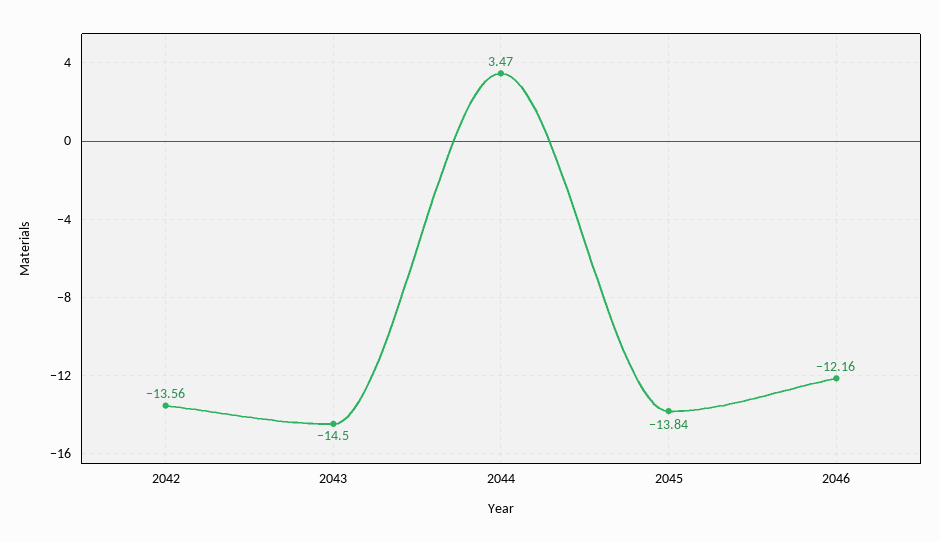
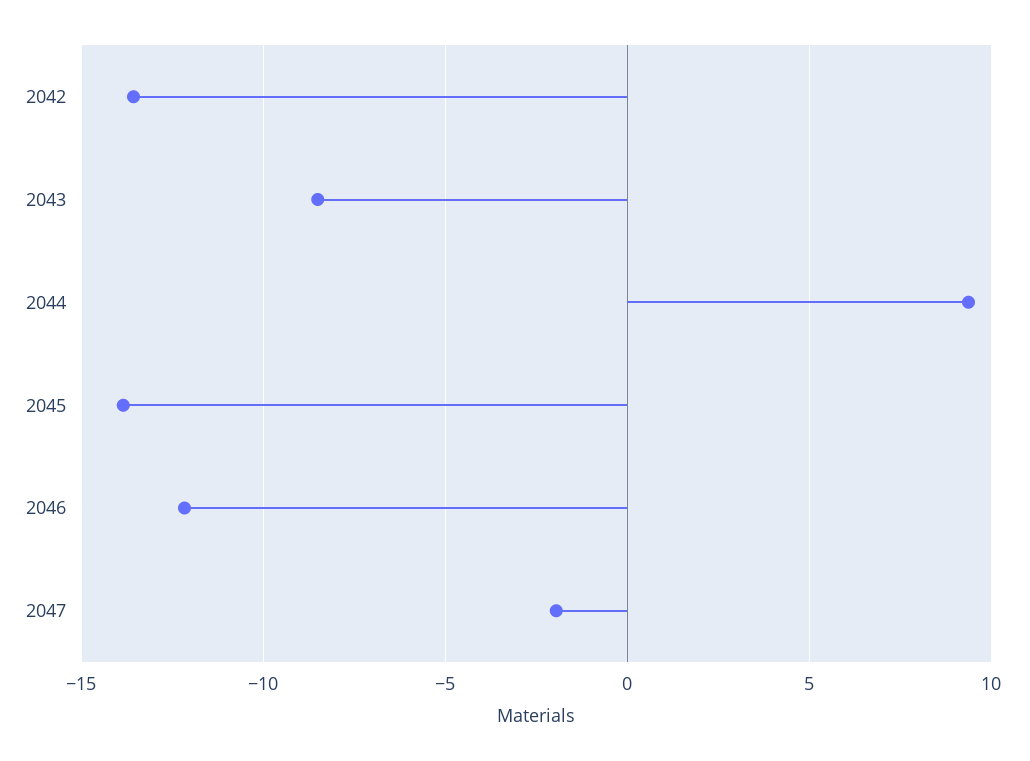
2043: -14.5 -> -8.5
2044: 3.47 -> 9.5
2047: none -> -2

